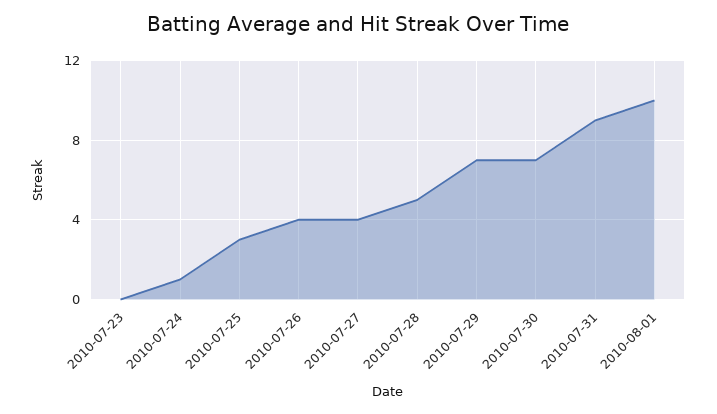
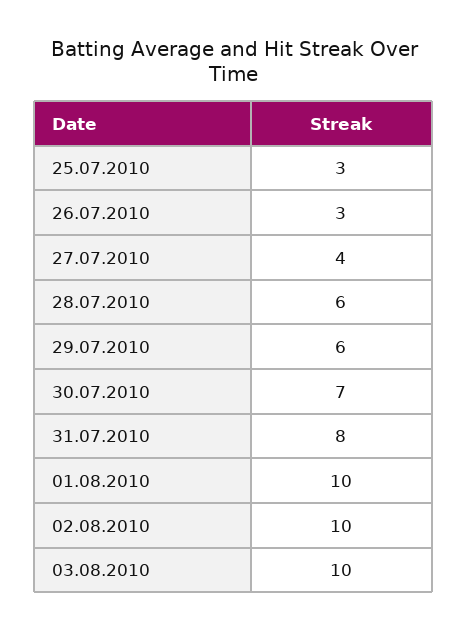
2010-07-23: 0 -> none
2010-07-24: 1 -> none
2010-07-26: 4 -> 3
2010-07-28: 5 -> 6
2010-07-29: 7 -> 6
2010-07-31: 9 -> 8
02.08.2010: none -> 10
03.08.2010: none -> 10

